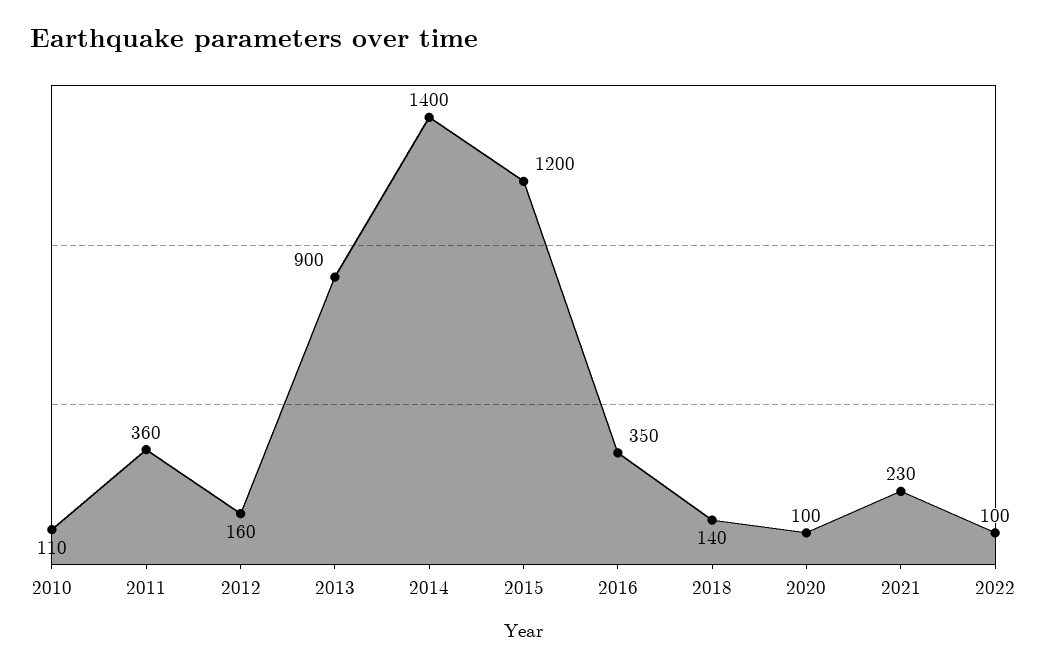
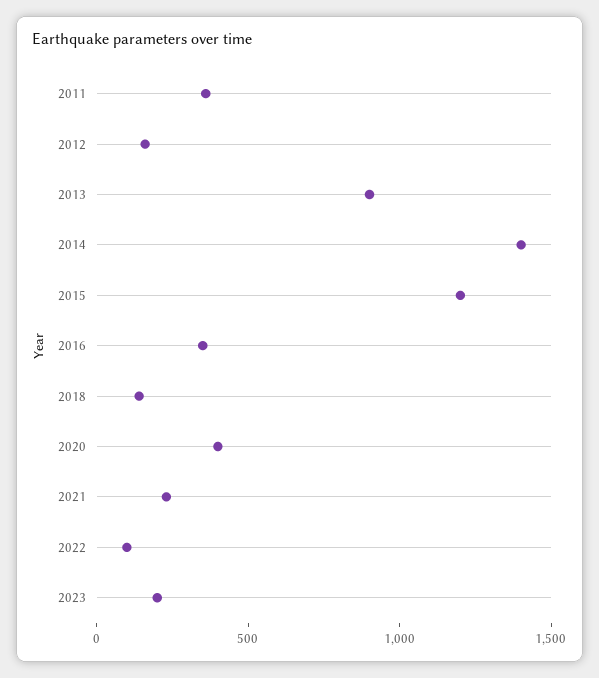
2010: 110 -> none
2020: 100 -> 400
2023: none -> 200

